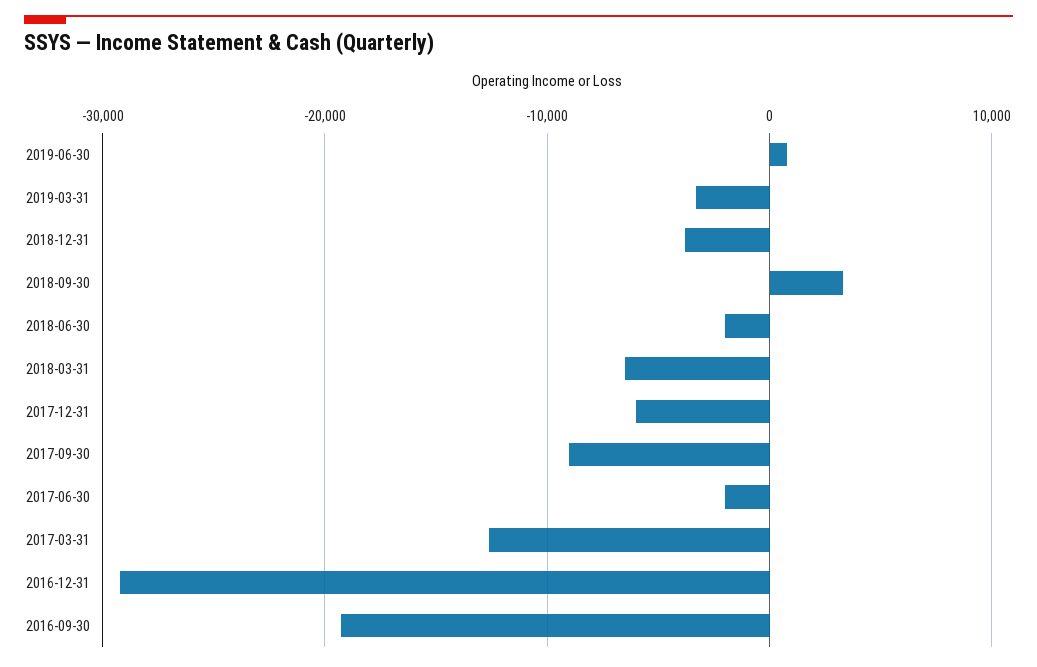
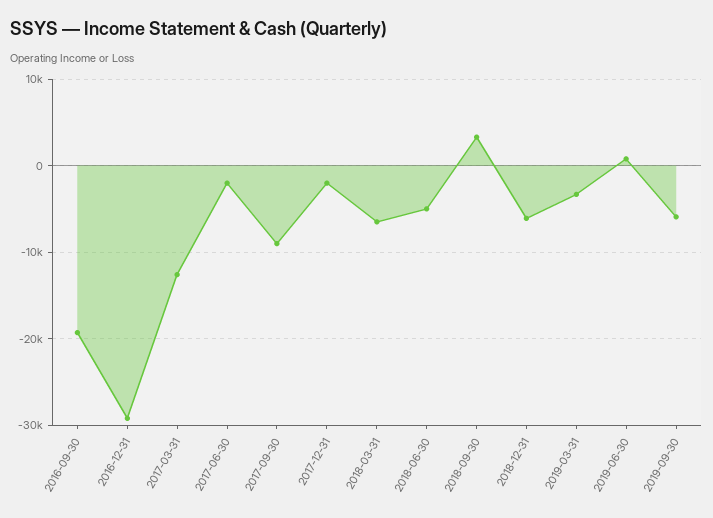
2018-12-31: -4000 -> -6000
2018-06-30: -2000 -> -5000
2017-12-31: -6000 -> -2000
2019-09-30: none -> -6000

